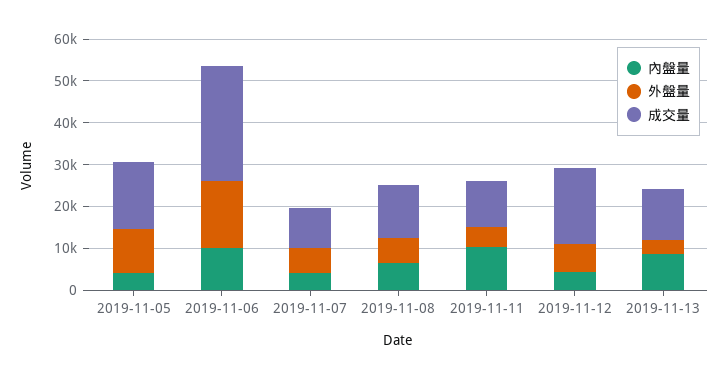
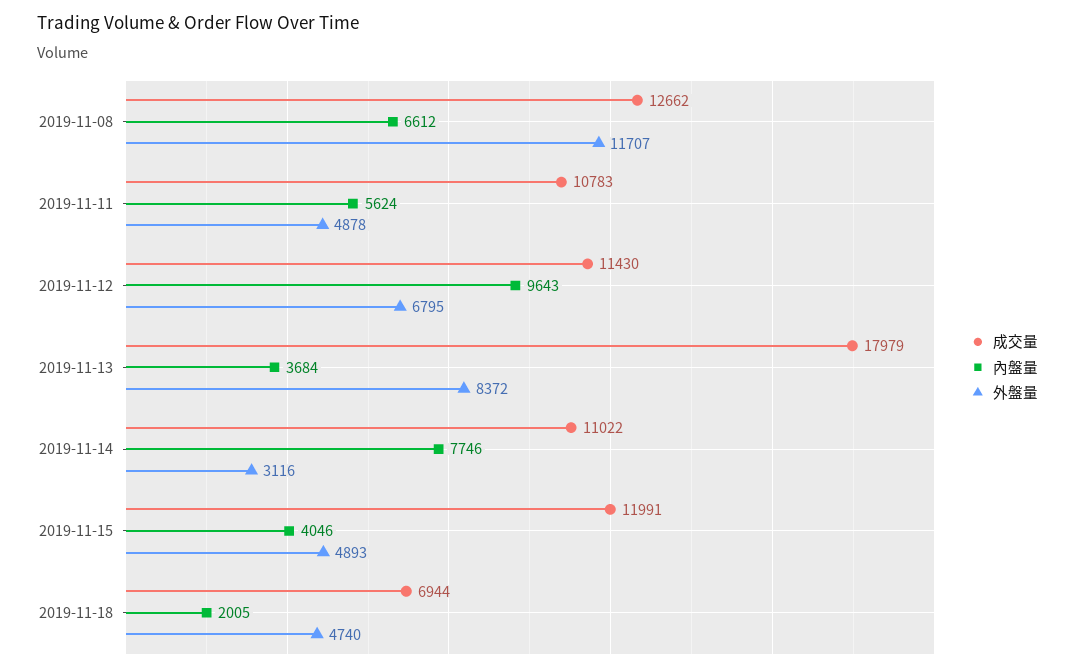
內盤量, 2019-11-05: 4000 -> none
外盤量, 2019-11-05: 10000 -> none
成交量, 2019-11-05: 16000 -> none
內盤量, 2019-11-06: 10000 -> none
外盤量, 2019-11-06: 16000 -> none
成交量, 2019-11-06: 28000 -> none
內盤量, 2019-11-07: 4000 -> none
外盤量, 2019-11-07: 6000 -> none
成交量, 2019-11-07: 10000 -> none
外盤量, 2019-11-08: 6000 -> 11707
內盤量, 2019-11-11: 10000 -> 5624
內盤量, 2019-11-12: 4000 -> 9643
成交量, 2019-11-12: 18000 -> 11430
內盤量, 2019-11-13: 8000 -> 3684
外盤量, 2019-11-13: 4000 -> 8372
成交量, 2019-11-13: 12000 -> 17979
成交量, 2019-11-14: none -> 11022
內盤量, 2019-11-14: none -> 7746
外盤量, 2019-11-14: none -> 3116
成交量, 2019-11-15: none -> 11991
內盤量, 2019-11-15: none -> 4046
外盤量, 2019-11-15: none -> 4893
成交量, 2019-11-18: none -> 6944
內盤量, 2019-11-18: none -> 2005
外盤量, 2019-11-18: none -> 4740

